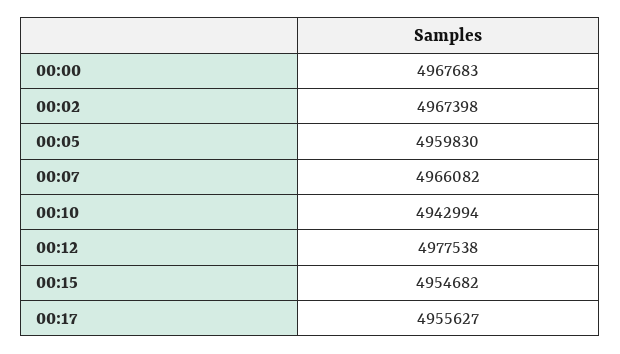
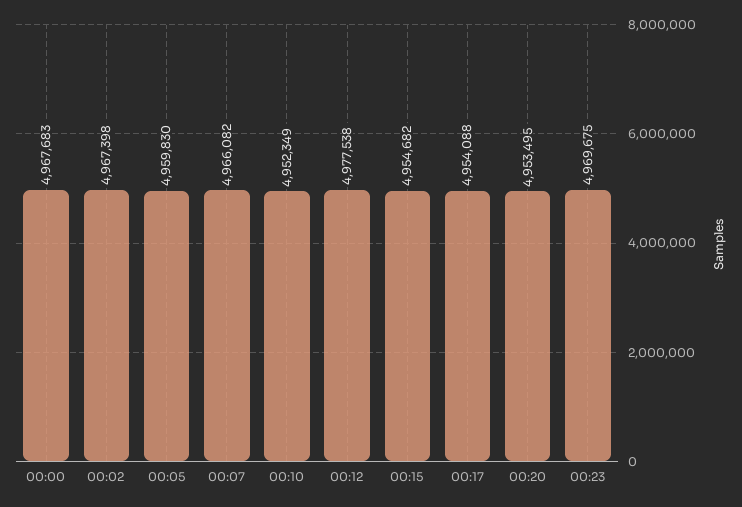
00:10: 4942994 -> 4952349
00:17: 4955627 -> 4954088
00:20: none -> 4953495
00:23: none -> 4969675

